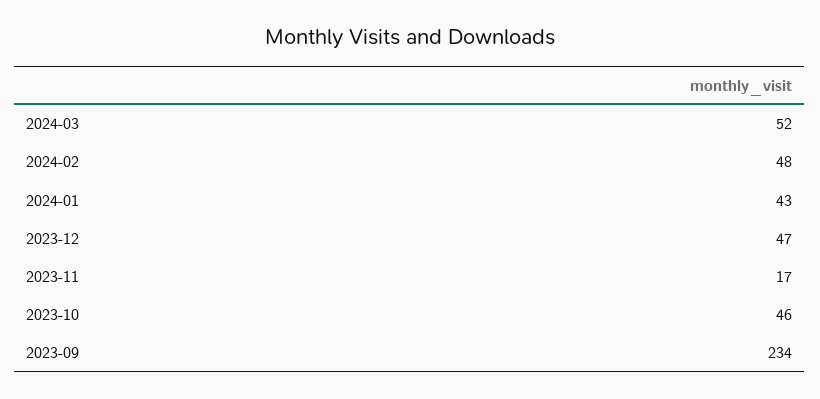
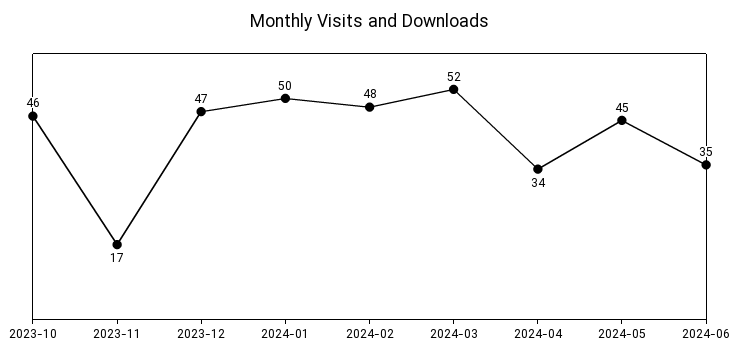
2024-01: 43 -> 50
2023-09: 234 -> none
2024-04: none -> 34
2024-05: none -> 45
2024-06: none -> 35

